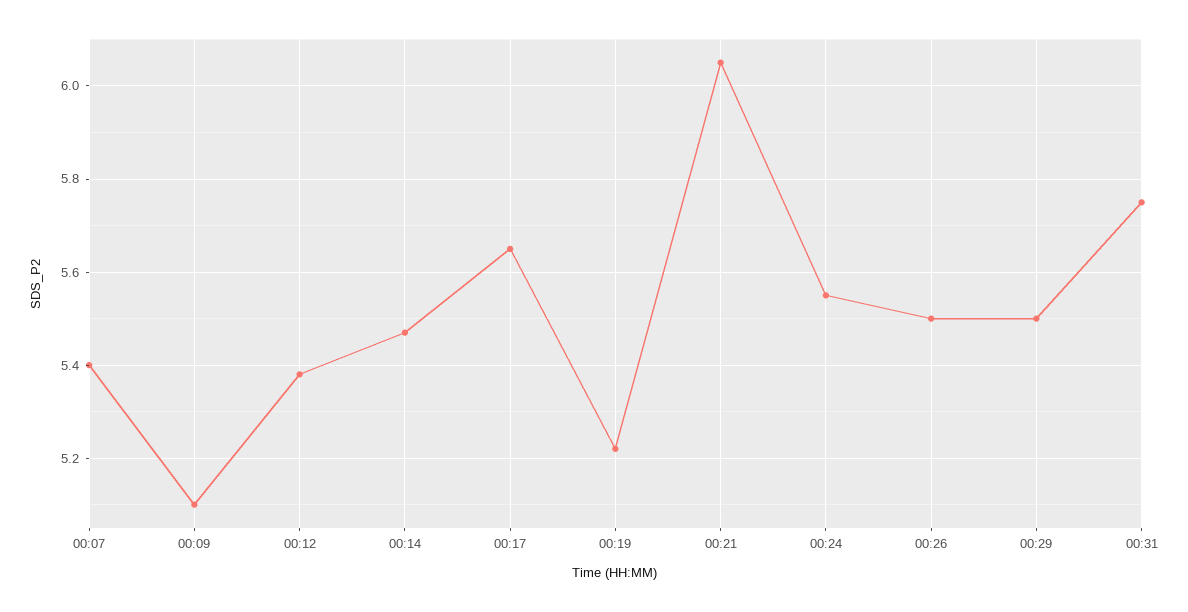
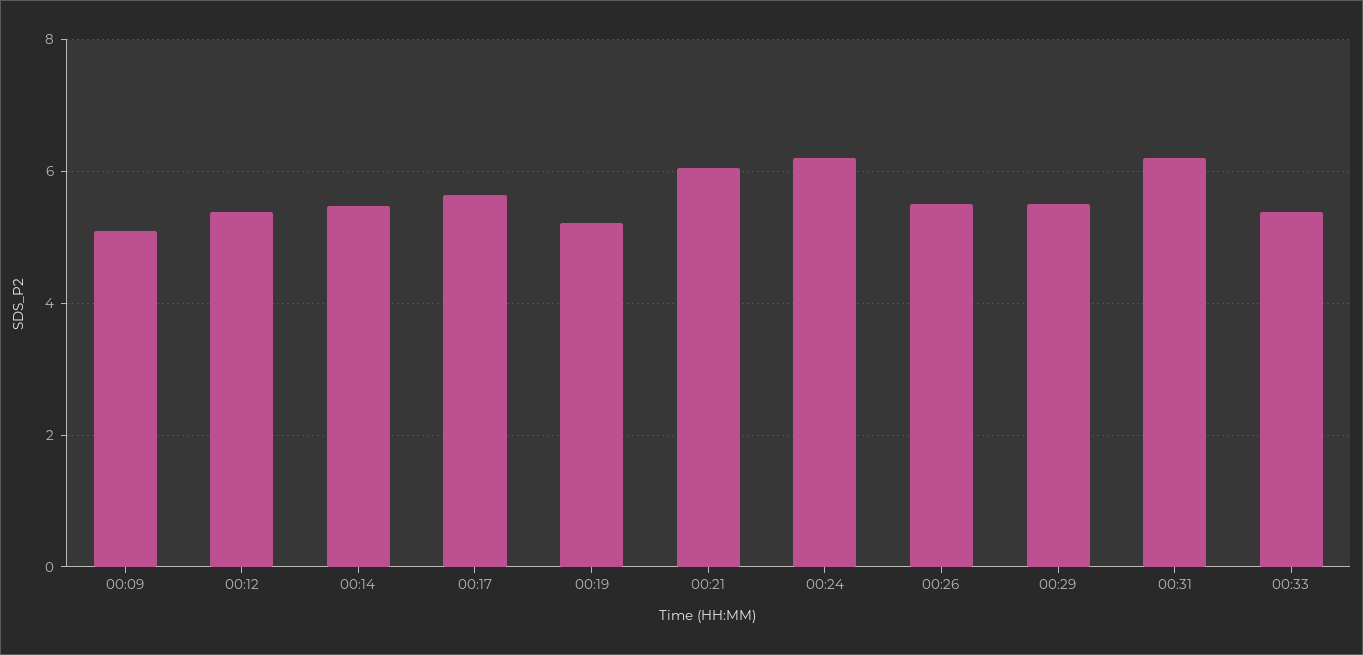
00:07: 5.4 -> none
00:24: 5.55 -> 6.2
00:31: 5.75 -> 6.2
00:33: none -> 5.4

